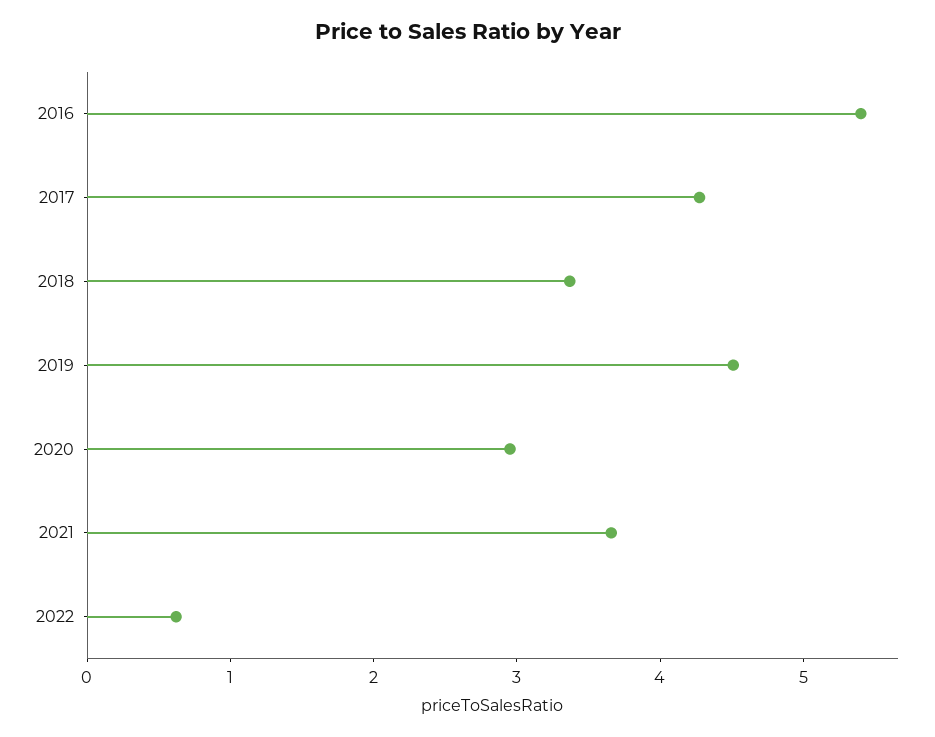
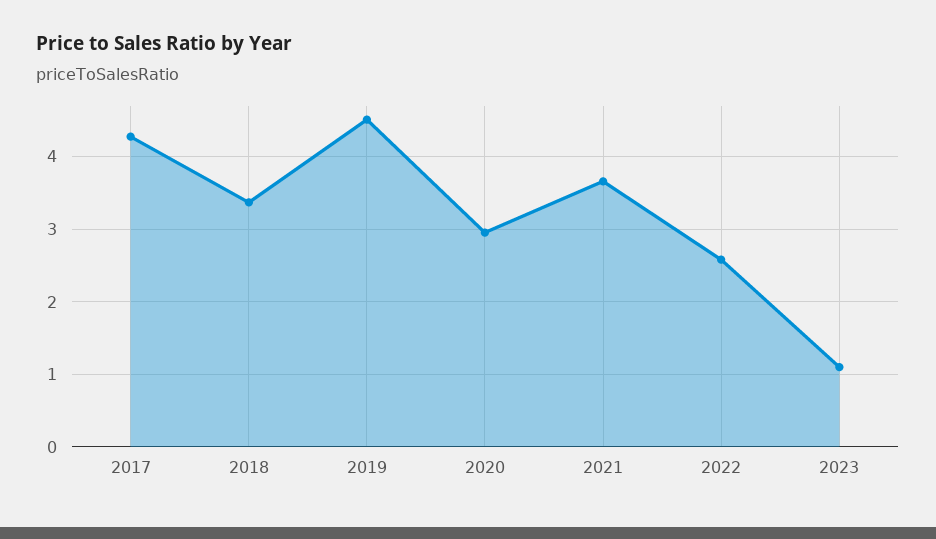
2016: 5.4 -> none
2022: 0.6 -> 2.6
2023: none -> 1.1

